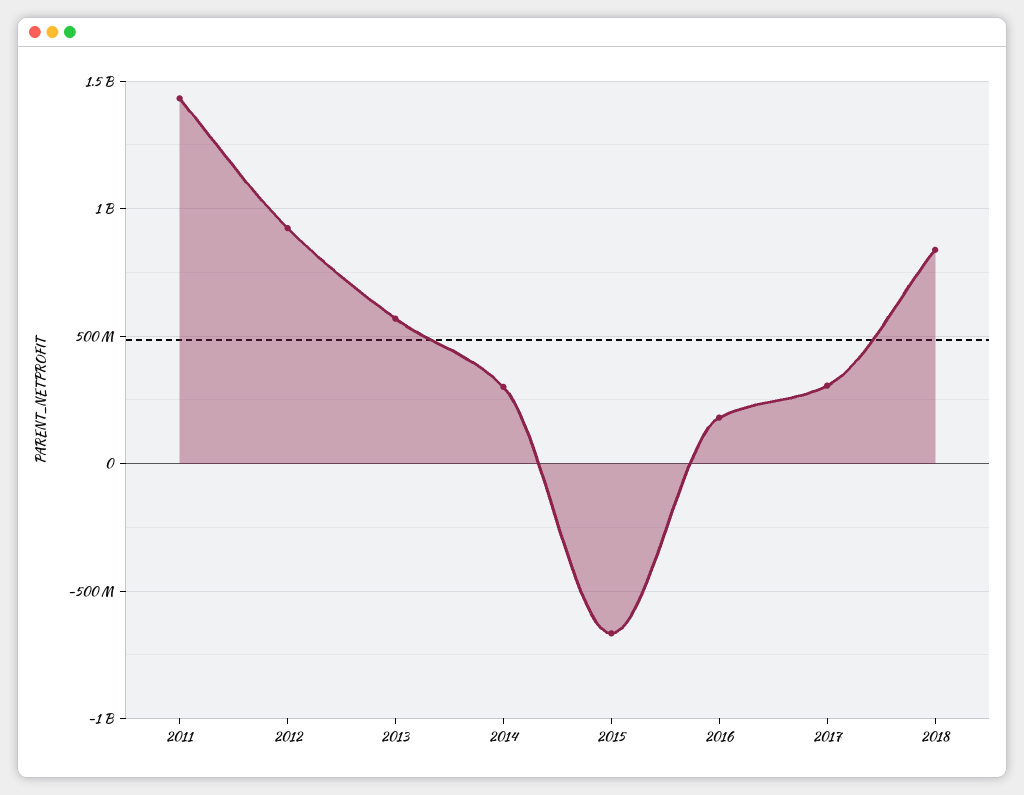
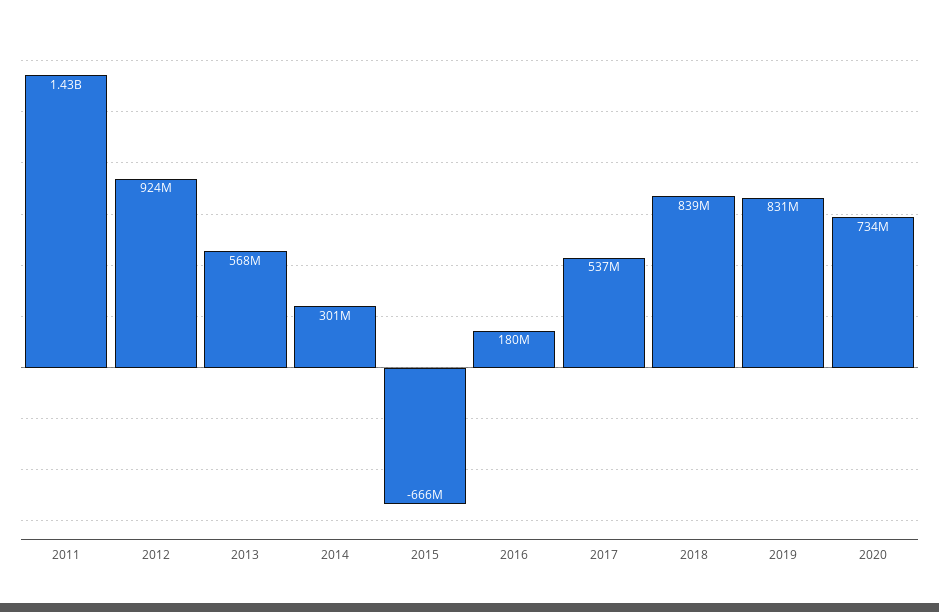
2017: 300000000 -> 537000000
2019: none -> 831000000
2020: none -> 734000000

